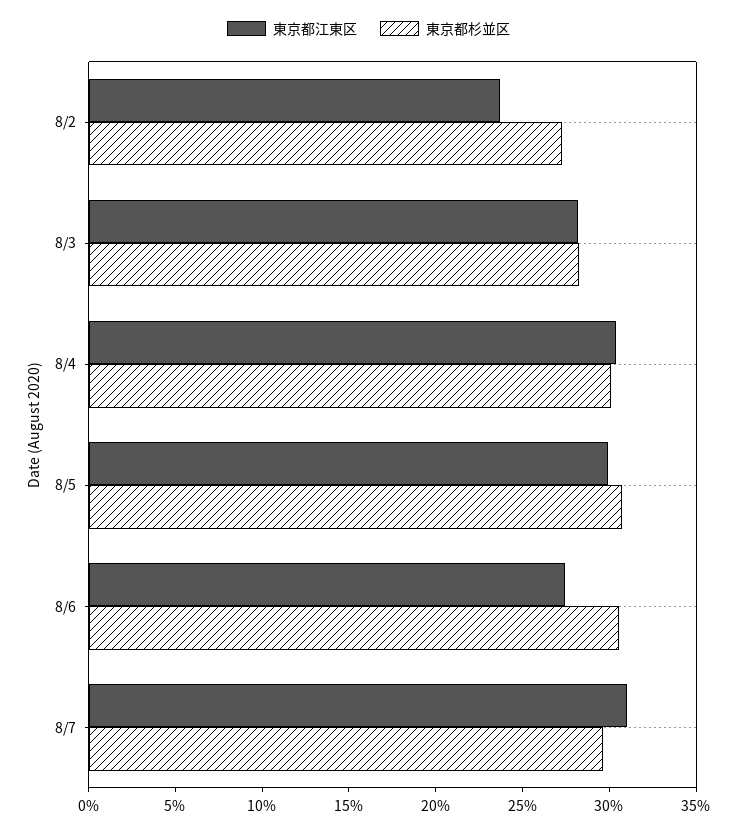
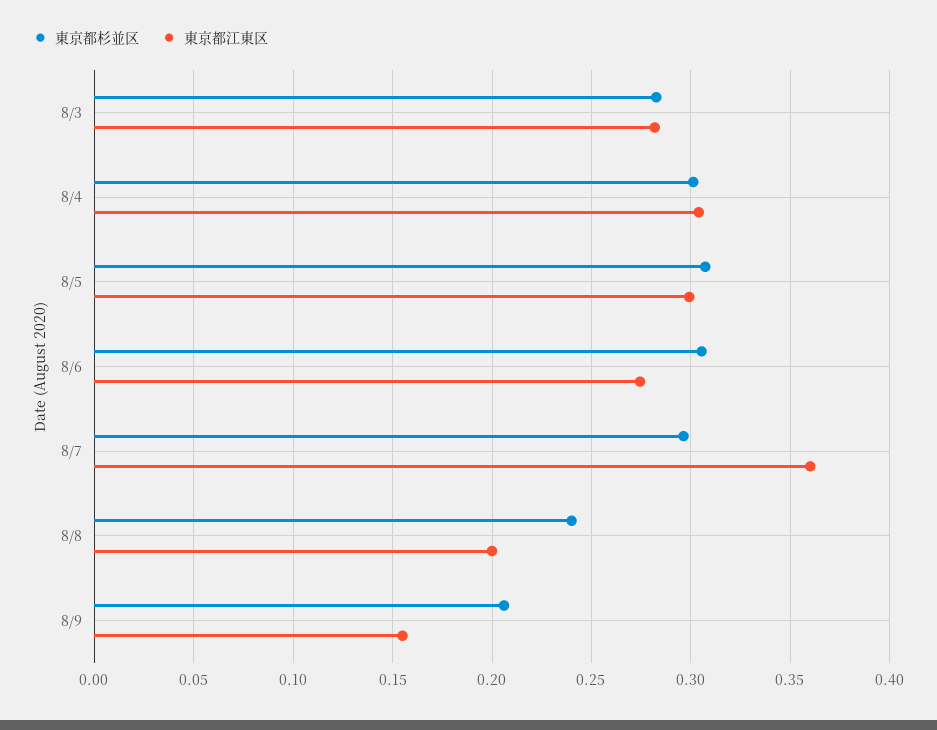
東京都江東区, 8/2: 0.24 -> none
東京都杉並区, 8/2: 0.27 -> none
東京都江東区, 8/7: 0.31 -> 0.36
東京都杉並区, 8/8: none -> 0.24
東京都江東区, 8/8: none -> 0.2
東京都杉並区, 8/9: none -> 0.205
東京都江東区, 8/9: none -> 0.155

